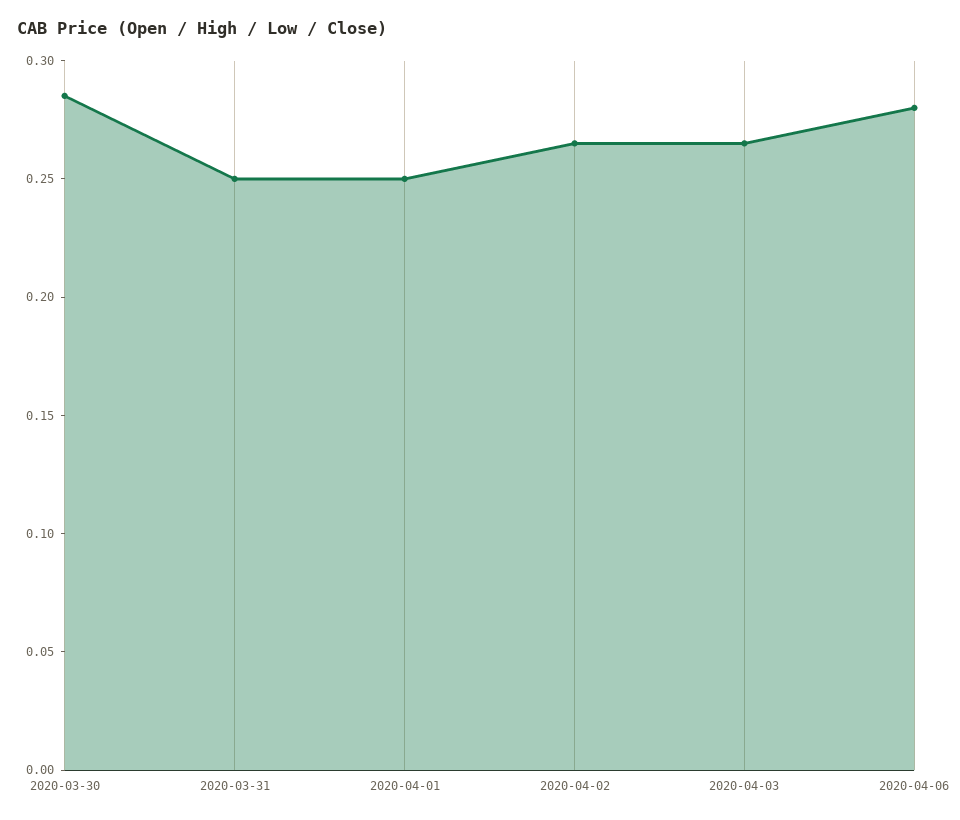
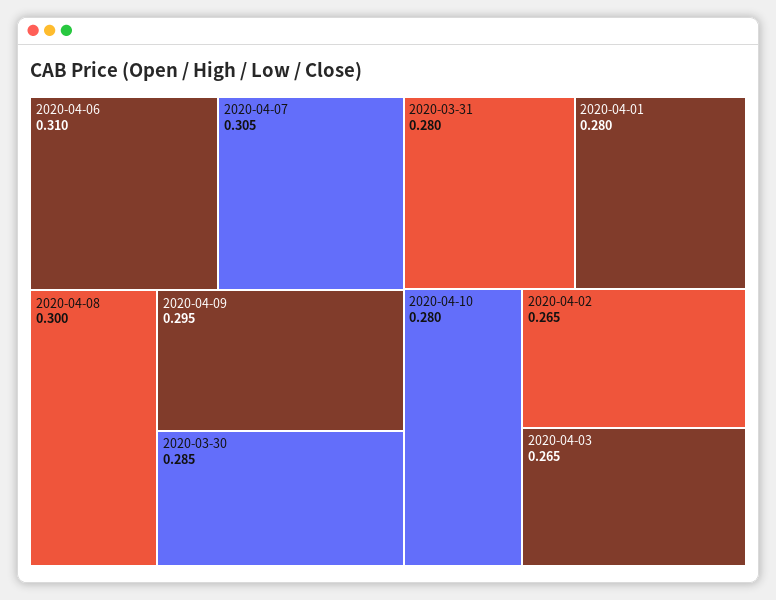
2020-03-31: 0.25 -> 0.28
2020-04-01: 0.25 -> 0.28
2020-04-06: 0.28 -> 0.31
2020-04-07: none -> 0.305
2020-04-08: none -> 0.3
2020-04-09: none -> 0.295
2020-04-10: none -> 0.28

